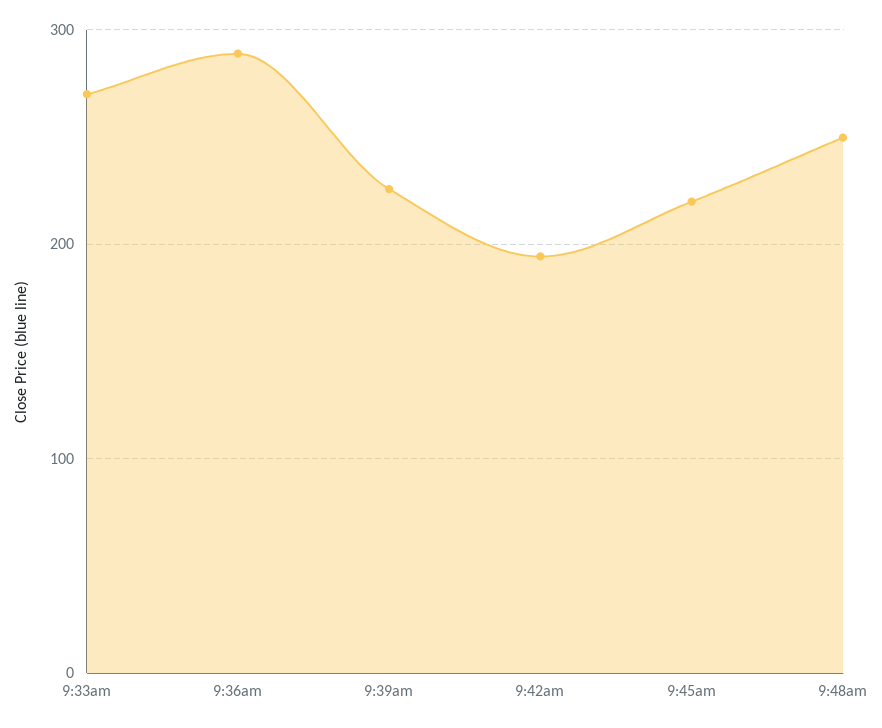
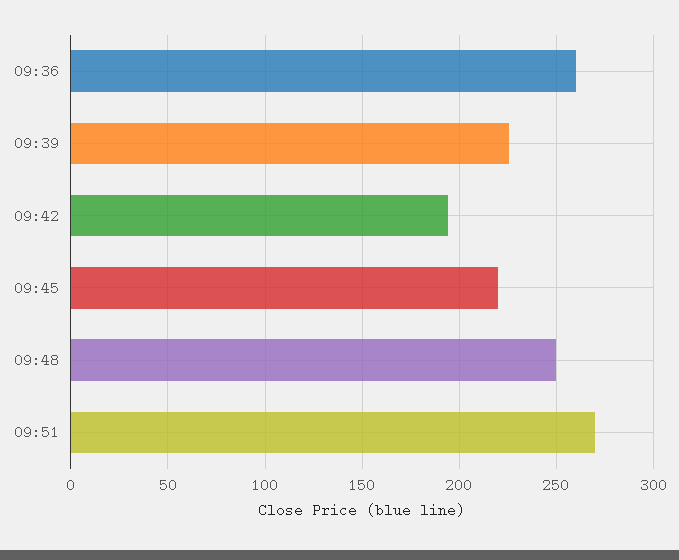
9:33am: 270 -> none
9:36am: 290 -> 260
09:51: none -> 270

